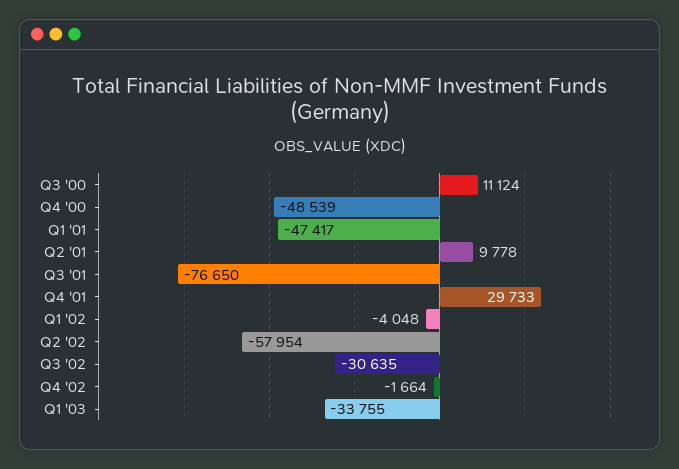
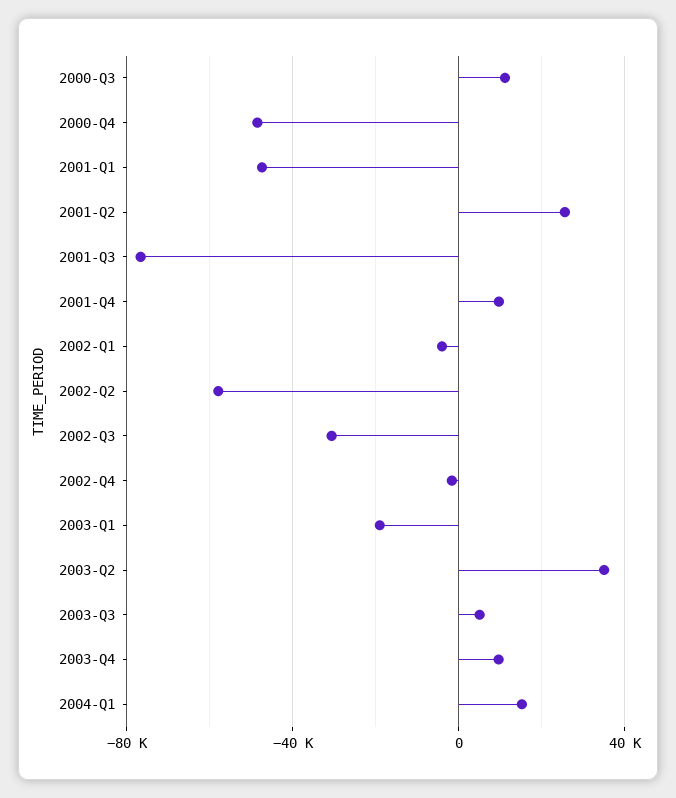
Q2 '01: 9778 -> 25000
Q4 '01: 29733 -> 10000
Q1 '03: -33755 -> -20000
2003-Q2: none -> 35000
2003-Q3: none -> 5000
2003-Q4: none -> 10000
2004-Q1: none -> 15000

